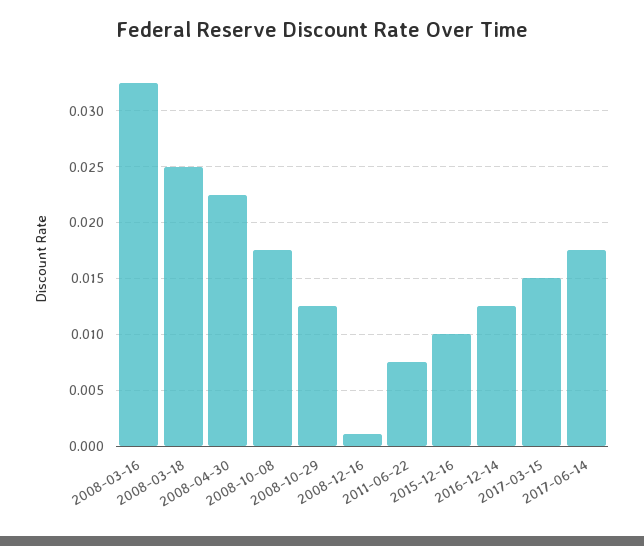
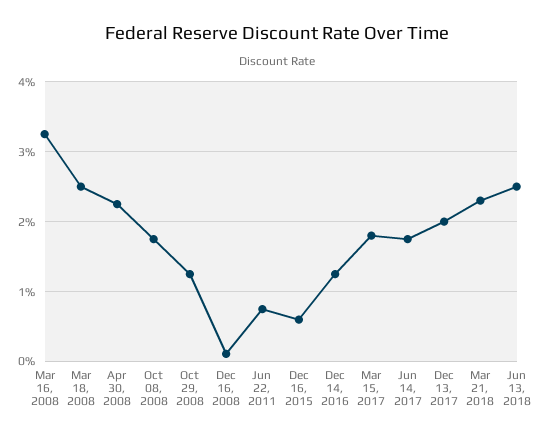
2015-12-16: 0.01 -> 0.006
2017-03-15: 0.015 -> 0.018
Dec 13, 2017: none -> 0.02
Mar 21, 2018: none -> 0.023
Jun 13, 2018: none -> 0.025

